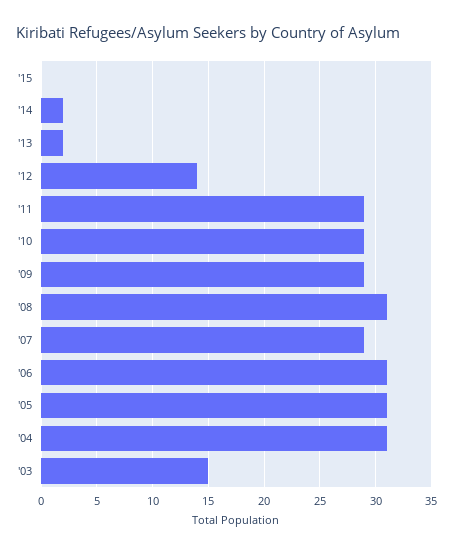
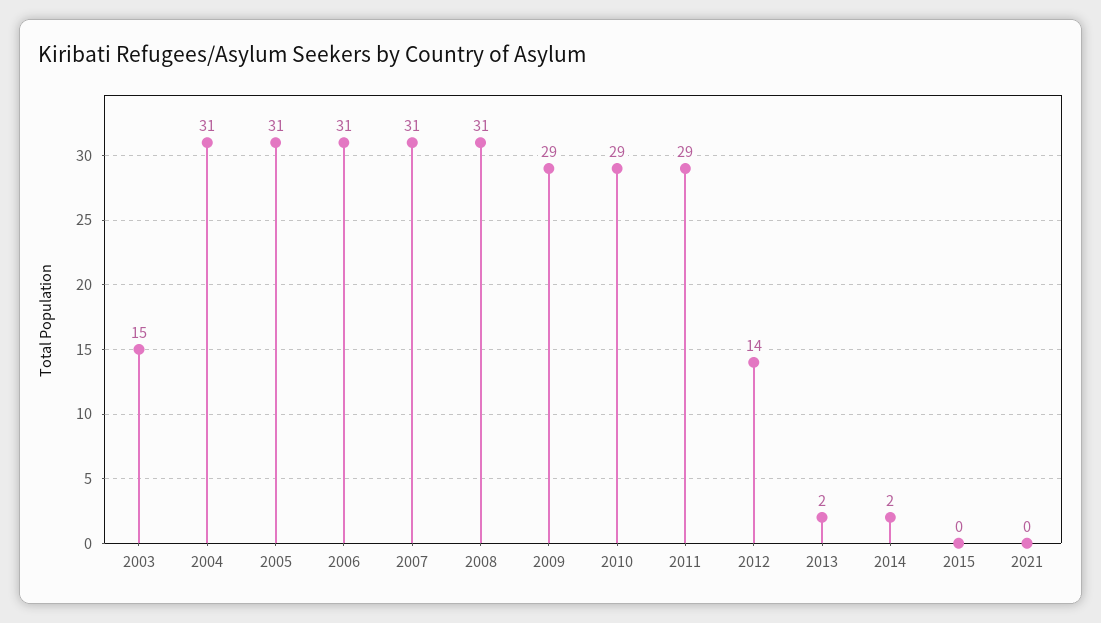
'07: 29 -> 31
2021: none -> 0

